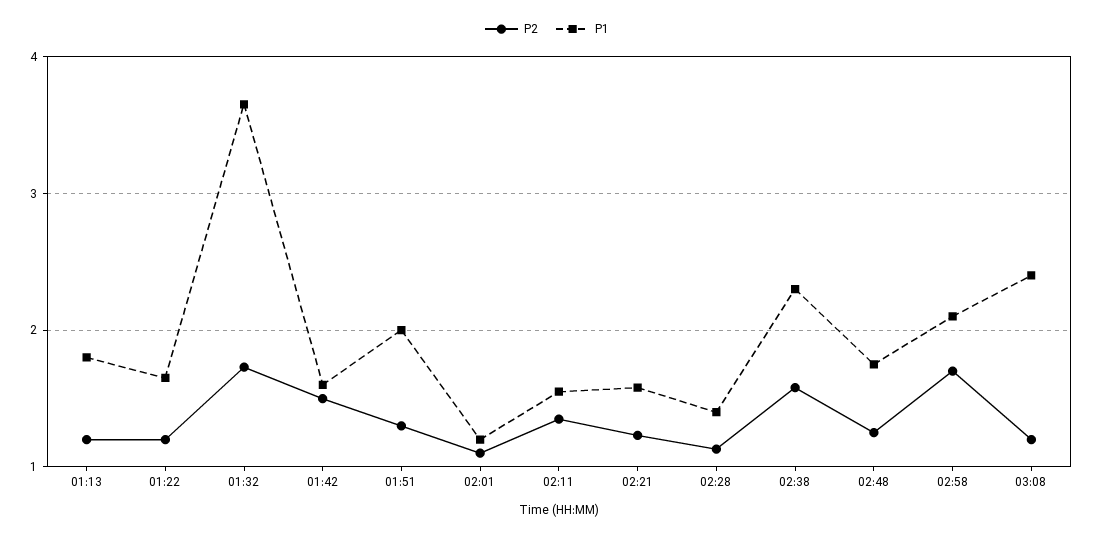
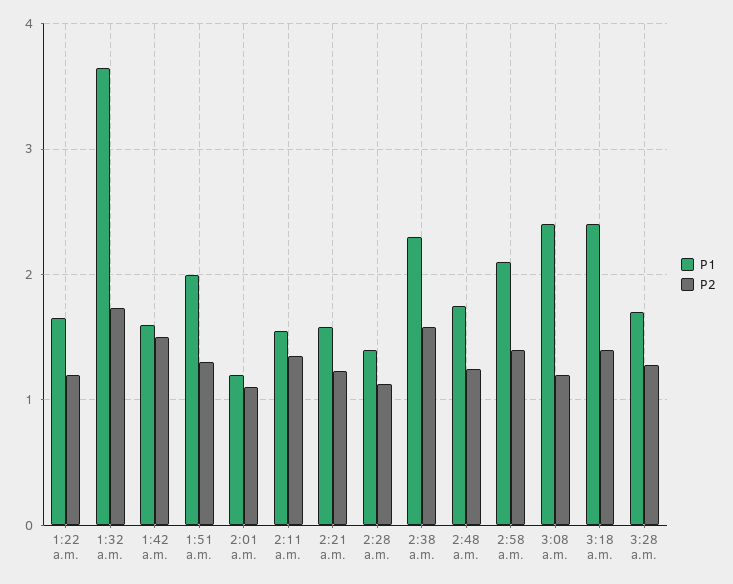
P2, 01:13: 1.2 -> none
P1, 01:13: 1.8 -> none
P2, 02:58: 1.7 -> 1.4
P1, 3:18 a.m.: none -> 2.4
P2, 3:18 a.m.: none -> 1.4
P1, 3:28 a.m.: none -> 1.7
P2, 3:28 a.m.: none -> 1.3

